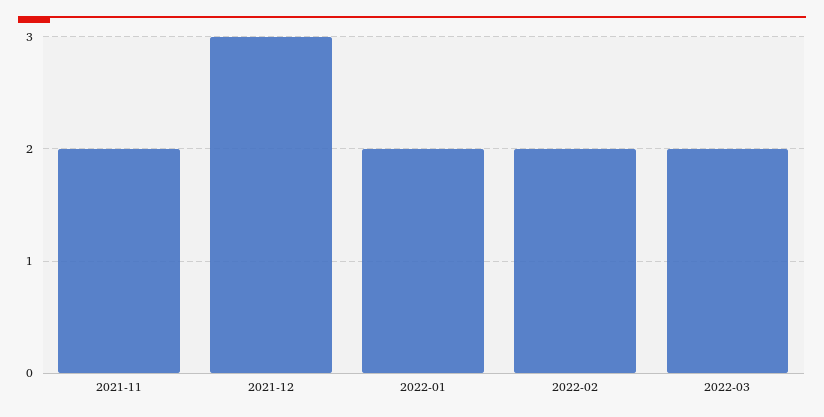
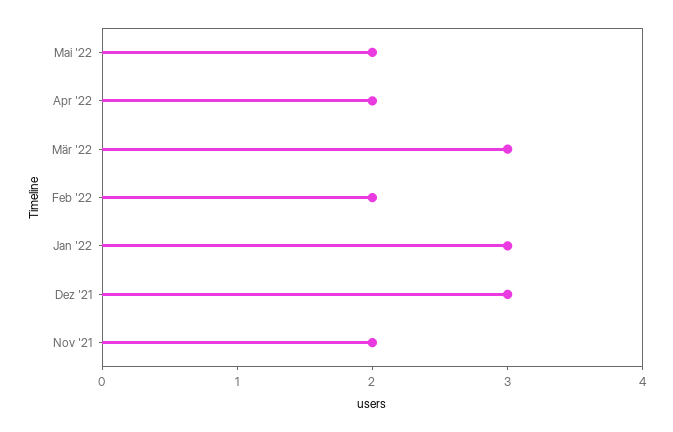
2022-01: 2 -> 3
2022-03: 2 -> 3
Mai '22: none -> 2
Apr '22: none -> 2

